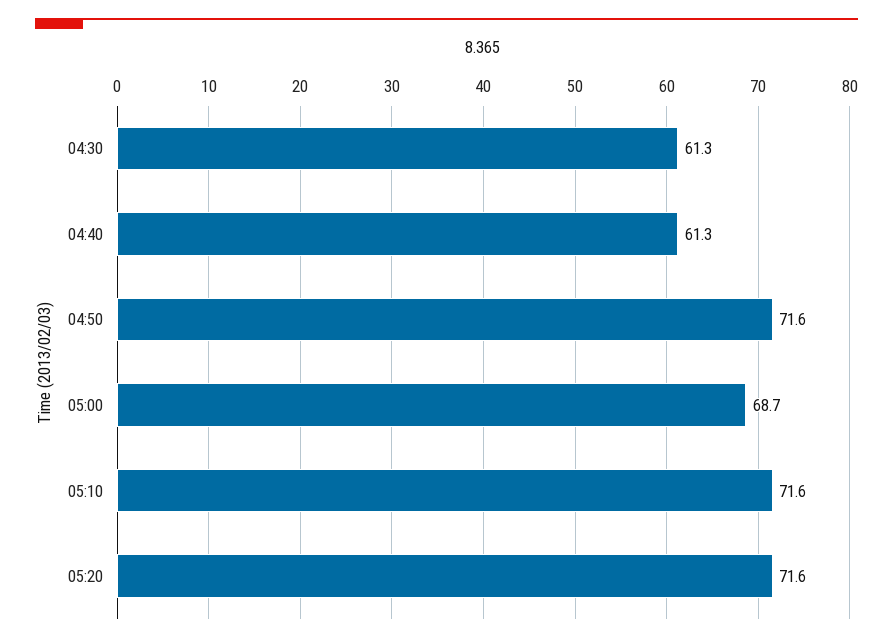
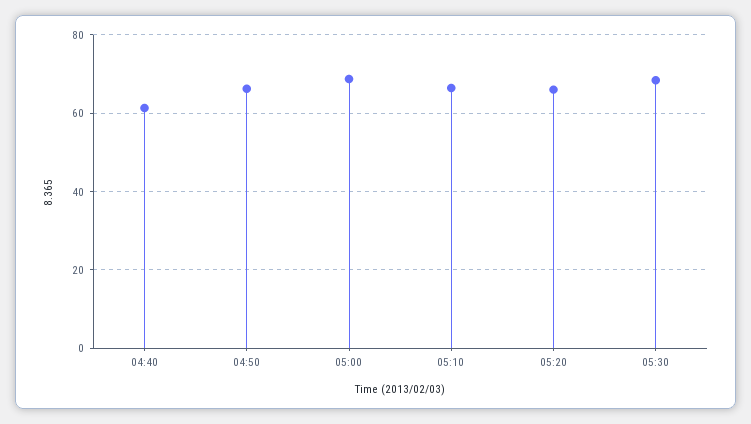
04:30: 61.3 -> none
04:50: 71.6 -> 66
05:10: 71.6 -> 66
05:20: 71.6 -> 66
05:30: none -> 68

